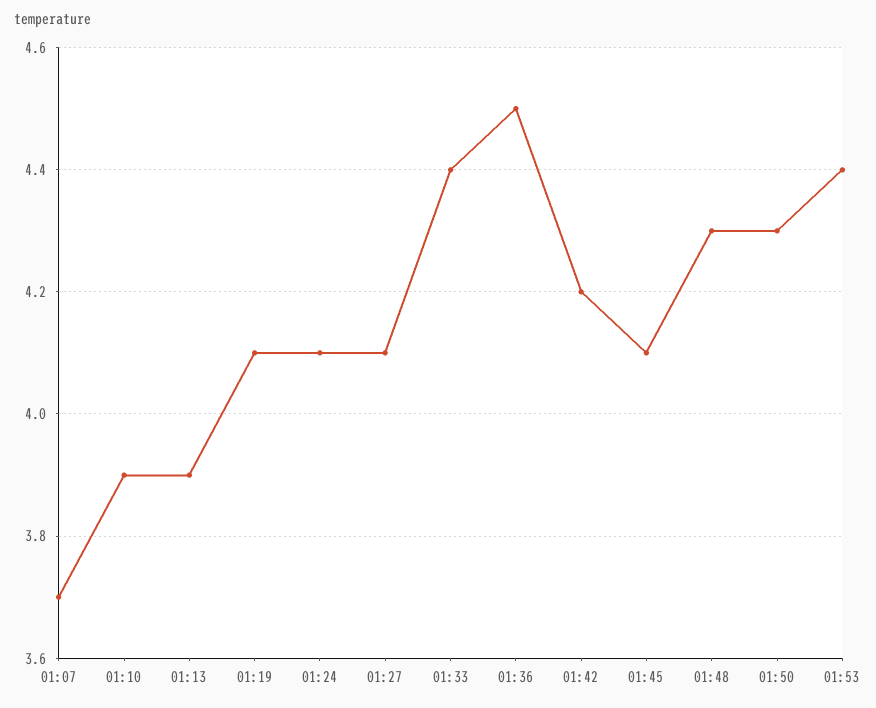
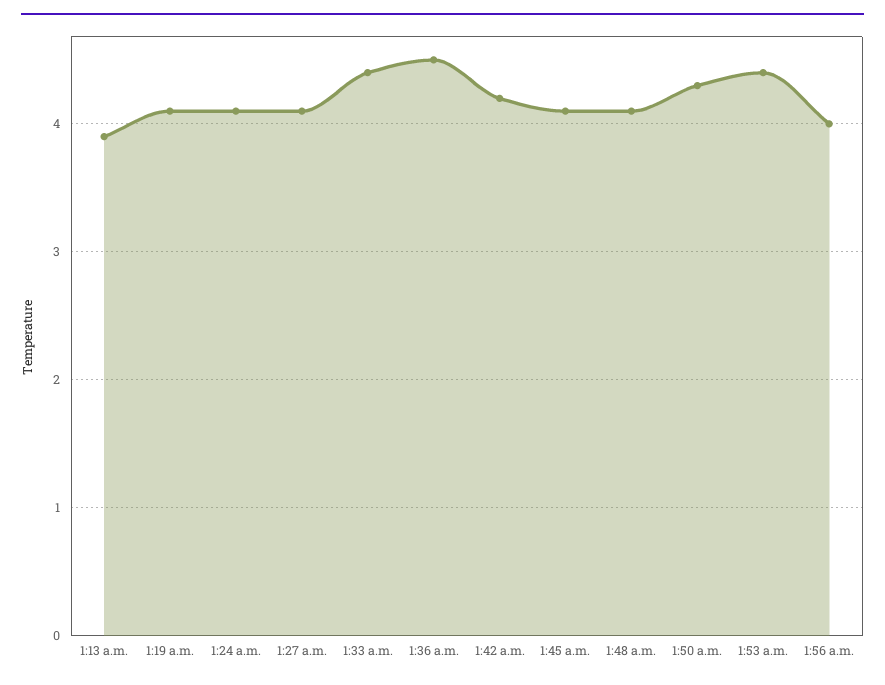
01:07: 3.7 -> none
01:10: 3.9 -> none
01:48: 4.3 -> 4.1
1:56 a.m.: none -> 4

